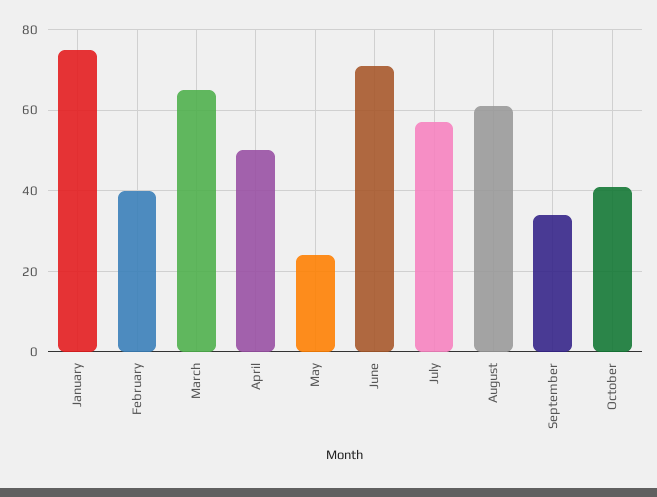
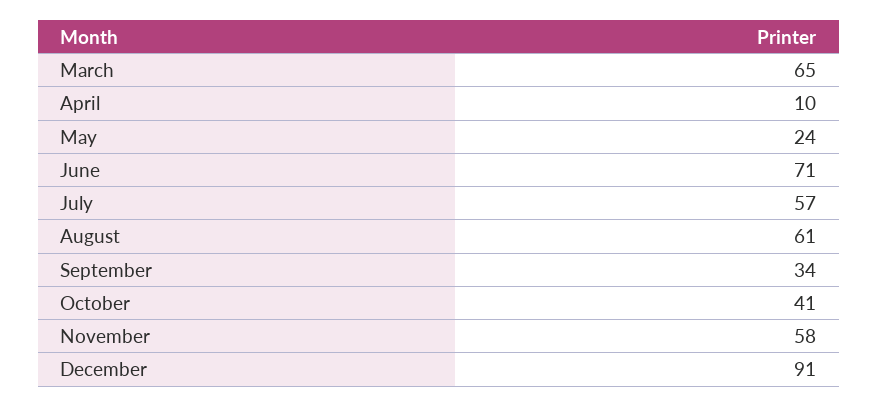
January: 75 -> none
February: 40 -> none
April: 50 -> 10
November: none -> 58
December: none -> 91

